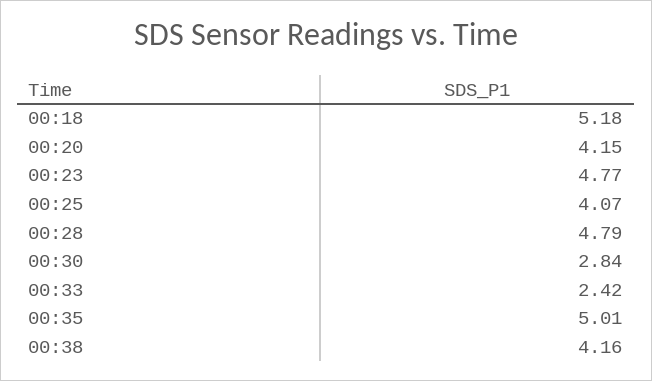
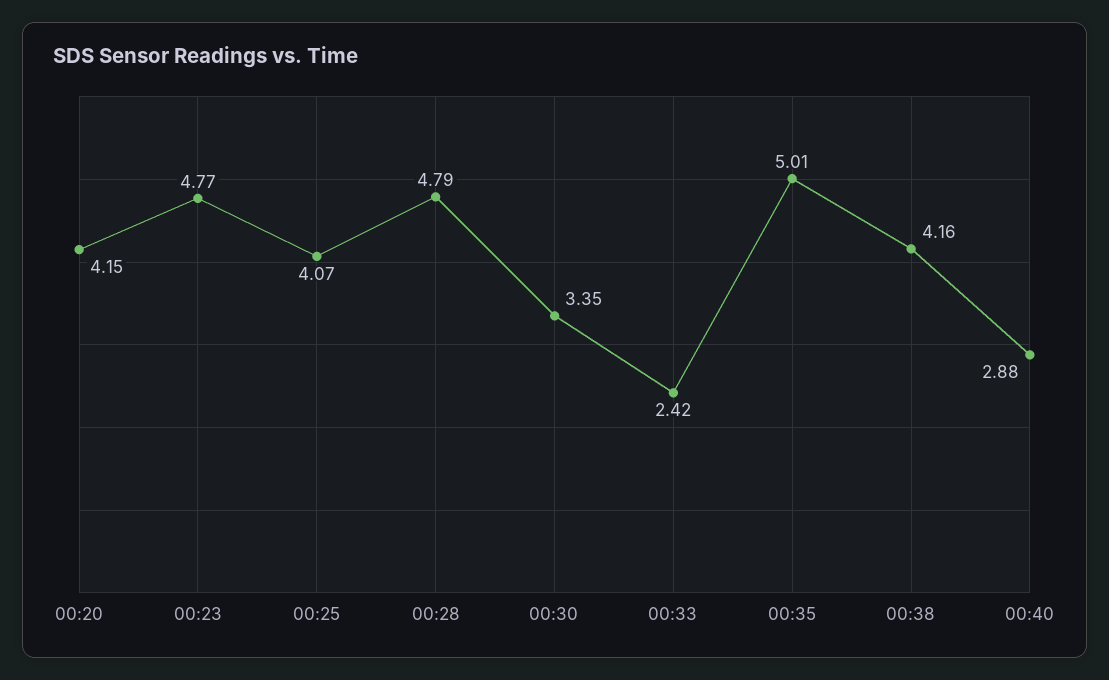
00:18: 5.18 -> none
00:30: 2.84 -> 3.35
00:40: none -> 2.88

